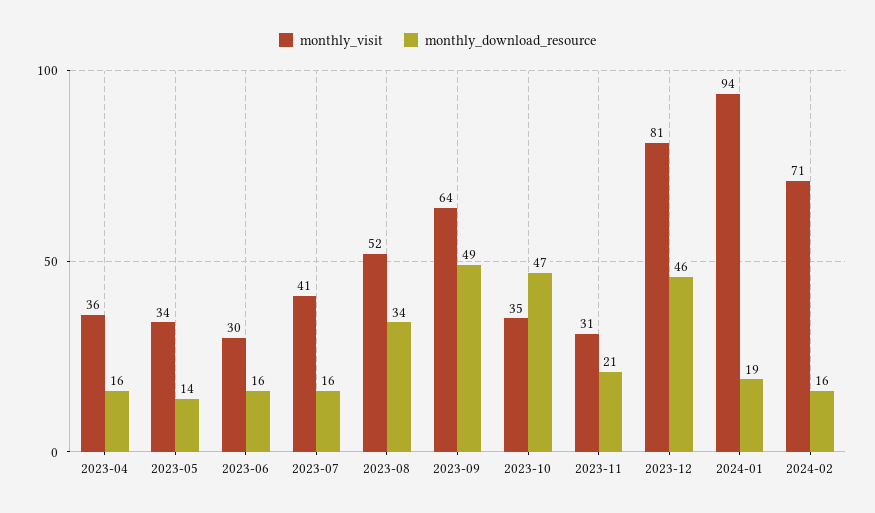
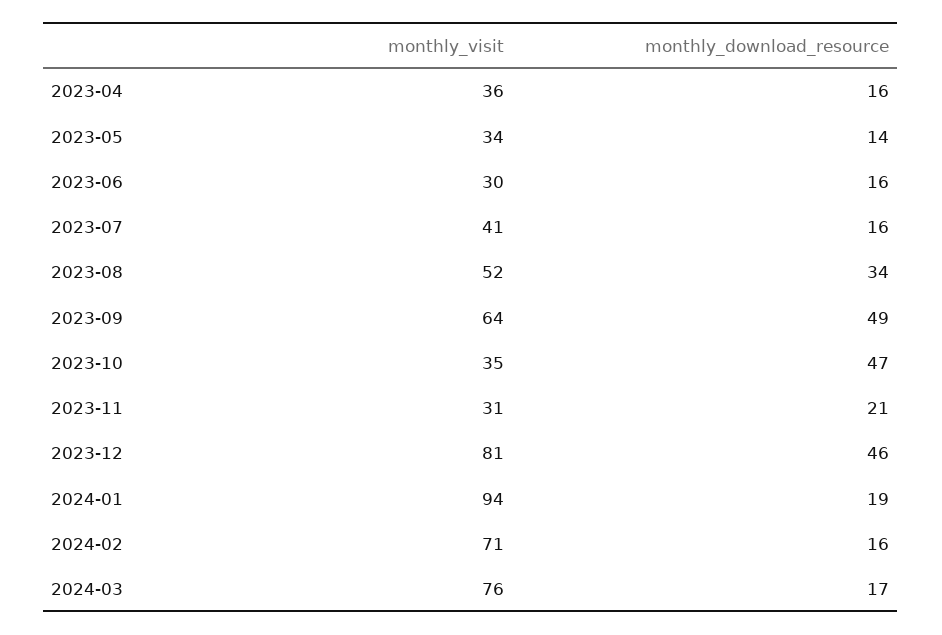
monthly_visit, 2024-03: none -> 76
monthly_download_resource, 2024-03: none -> 17

